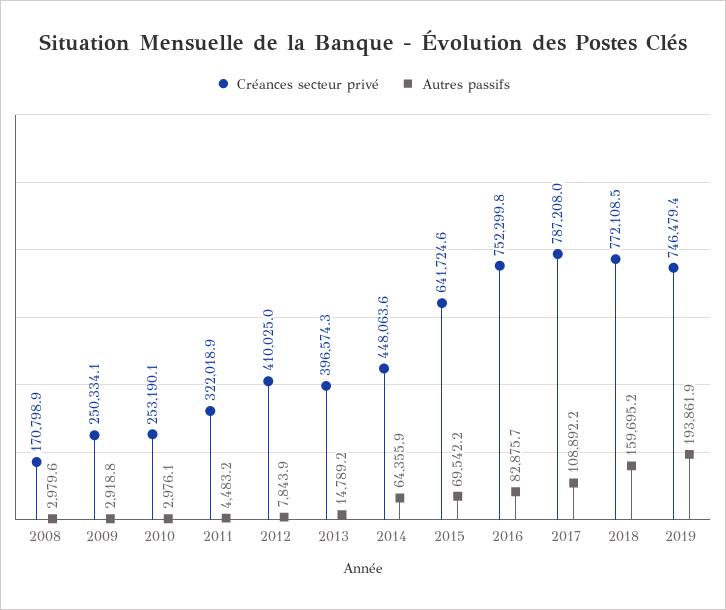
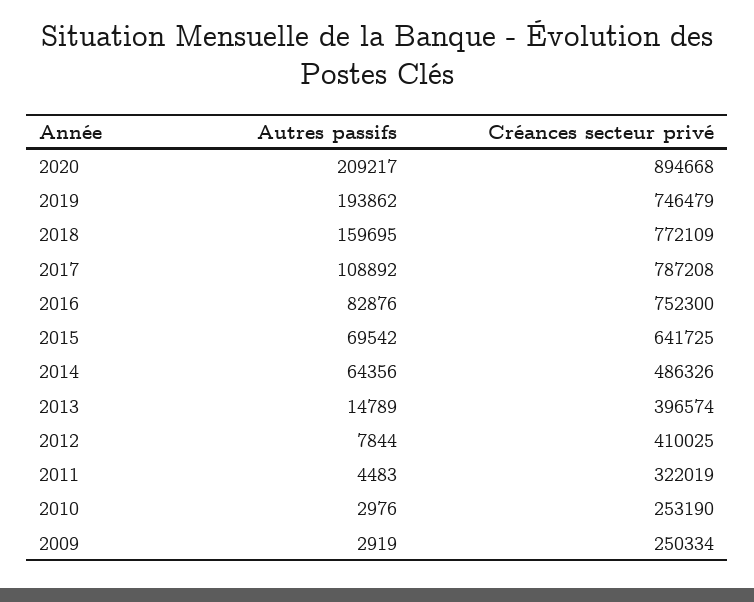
Créances secteur privé, 2008: 170798.9 -> none
Autres passifs, 2008: 2979.6 -> none
Créances secteur privé, 2014: 448063.6 -> 486326
Autres passifs, 2020: none -> 209217
Créances secteur privé, 2020: none -> 894668

